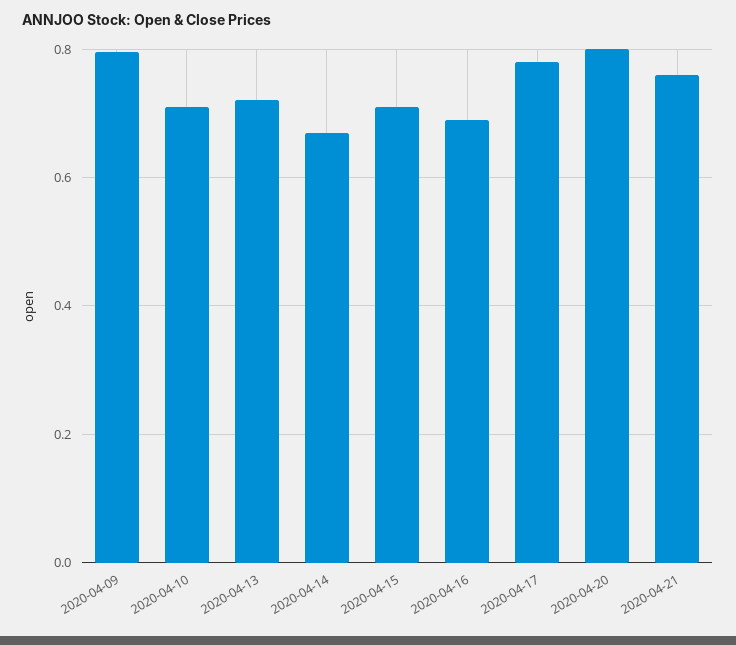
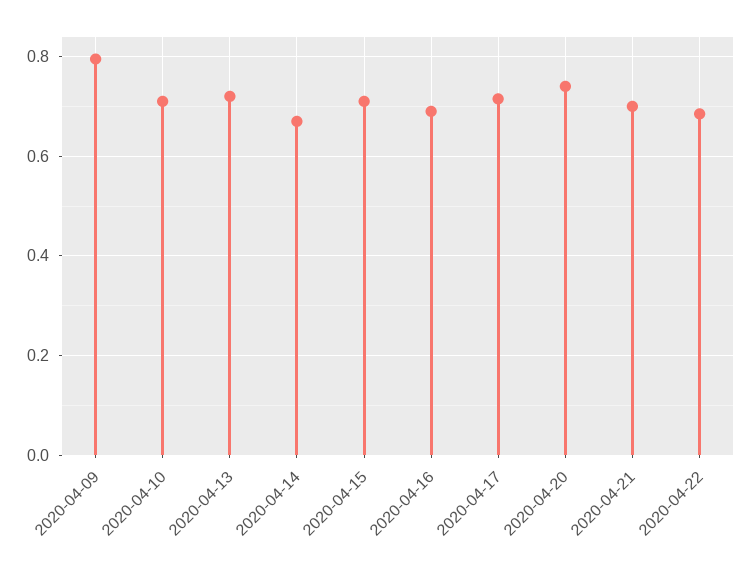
2020-04-17: 0.78 -> 0.72
2020-04-20: 0.8 -> 0.74
2020-04-21: 0.76 -> 0.7
2020-04-22: none -> 0.68

